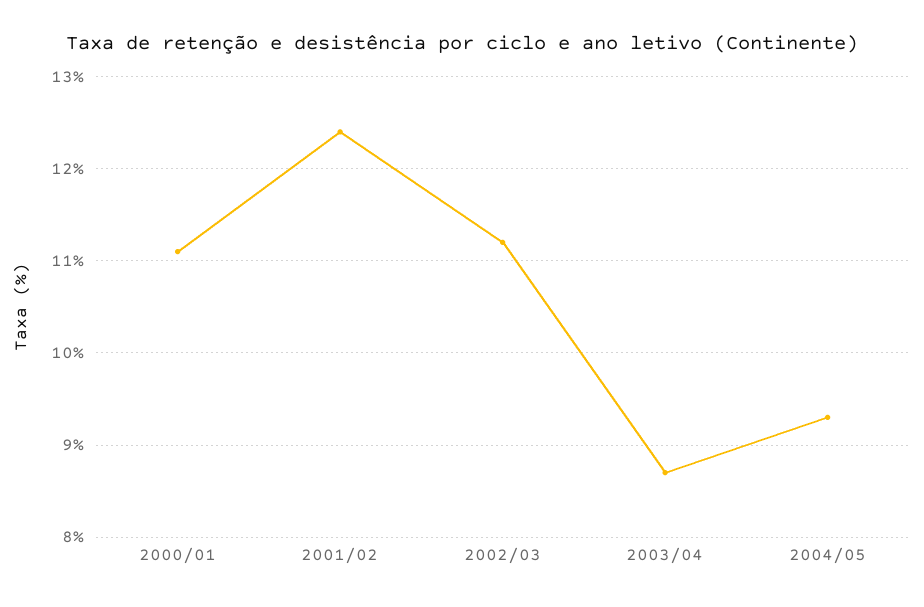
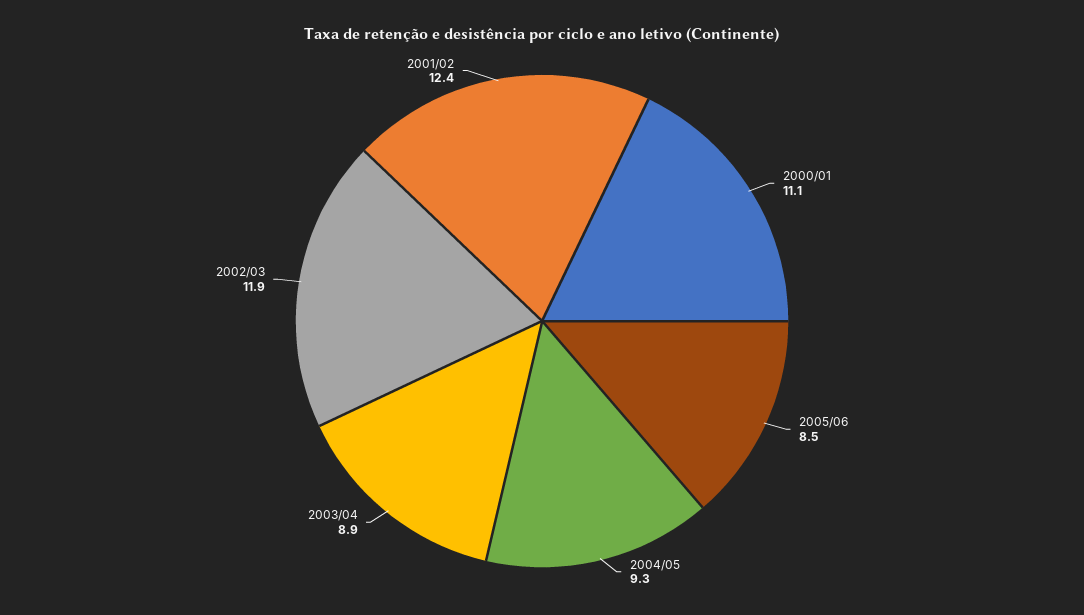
2002/03: 11.2 -> 11.9
2003/04: 8.7 -> 8.9
2005/06: none -> 8.5

